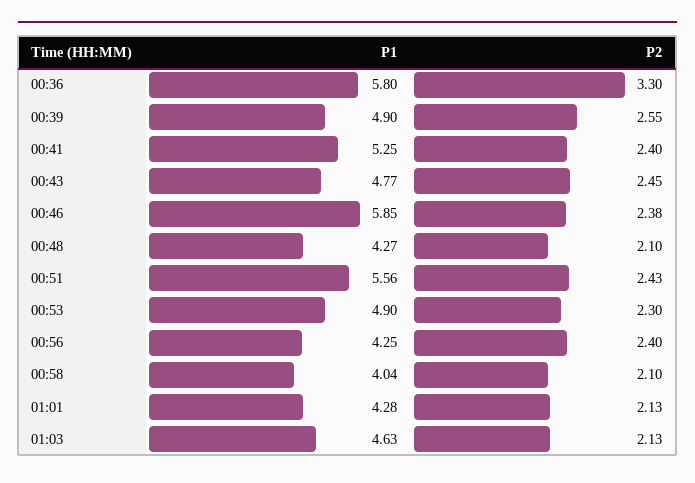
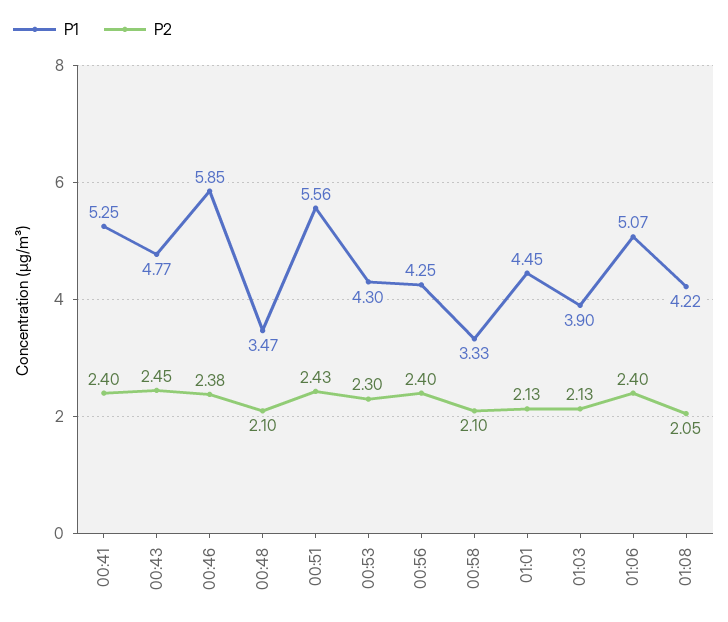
P1, 00:36: 5.8 -> none
P2, 00:36: 3.3 -> none
P1, 00:39: 4.9 -> none
P2, 00:39: 2.55 -> none
P1, 00:48: 4.27 -> 3.47
P1, 00:53: 4.9 -> 4.3
P1, 00:58: 4.04 -> 3.33
P1, 01:01: 4.28 -> 4.45
P1, 01:03: 4.63 -> 3.9
P1, 01:06: none -> 5.07
P2, 01:06: none -> 2.4
P1, 01:08: none -> 4.22
P2, 01:08: none -> 2.05

